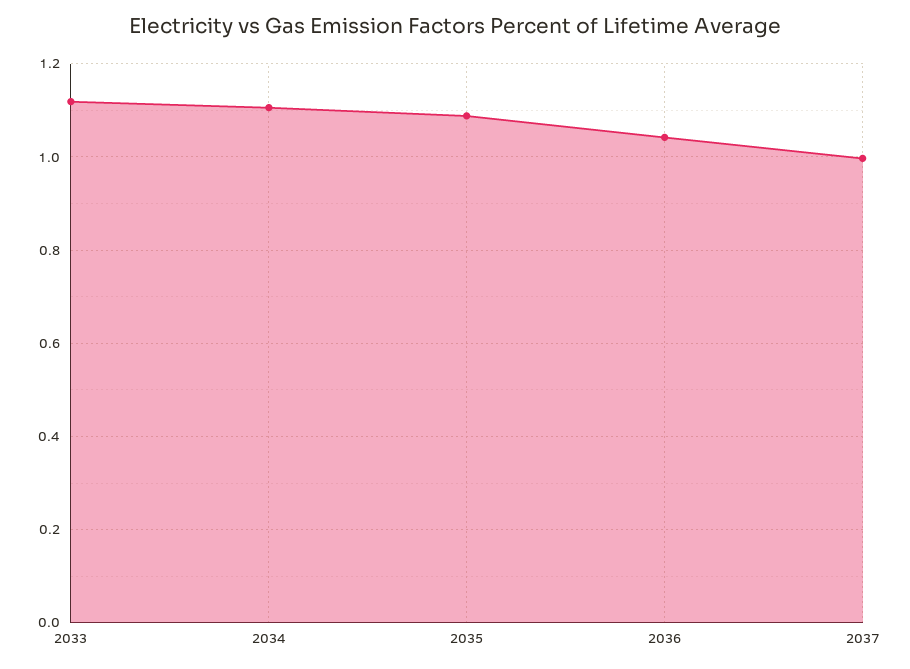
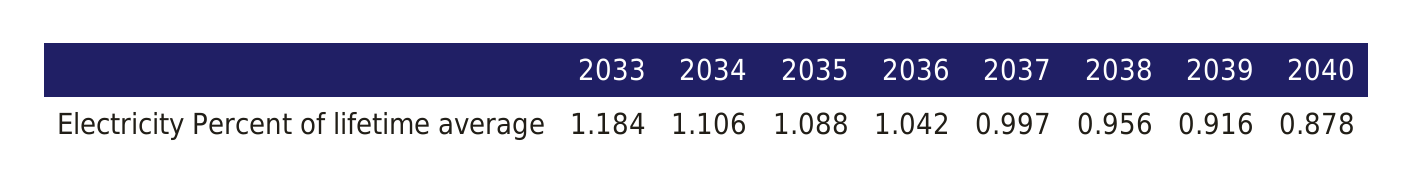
2033: 1.12 -> 1.184
2038: none -> 0.956
2039: none -> 0.916
2040: none -> 0.878

